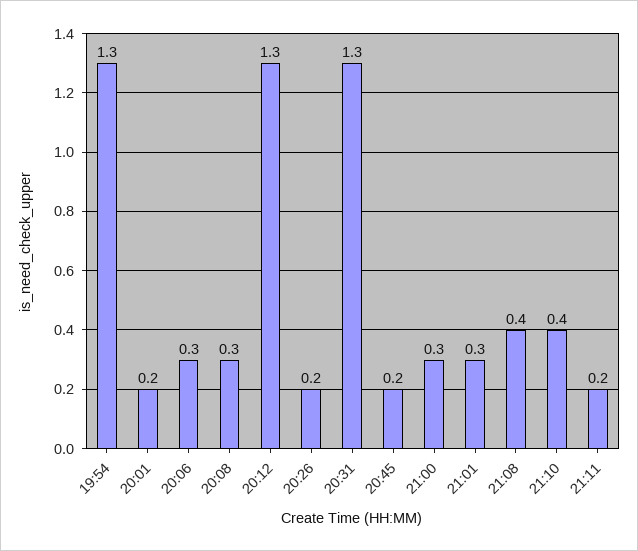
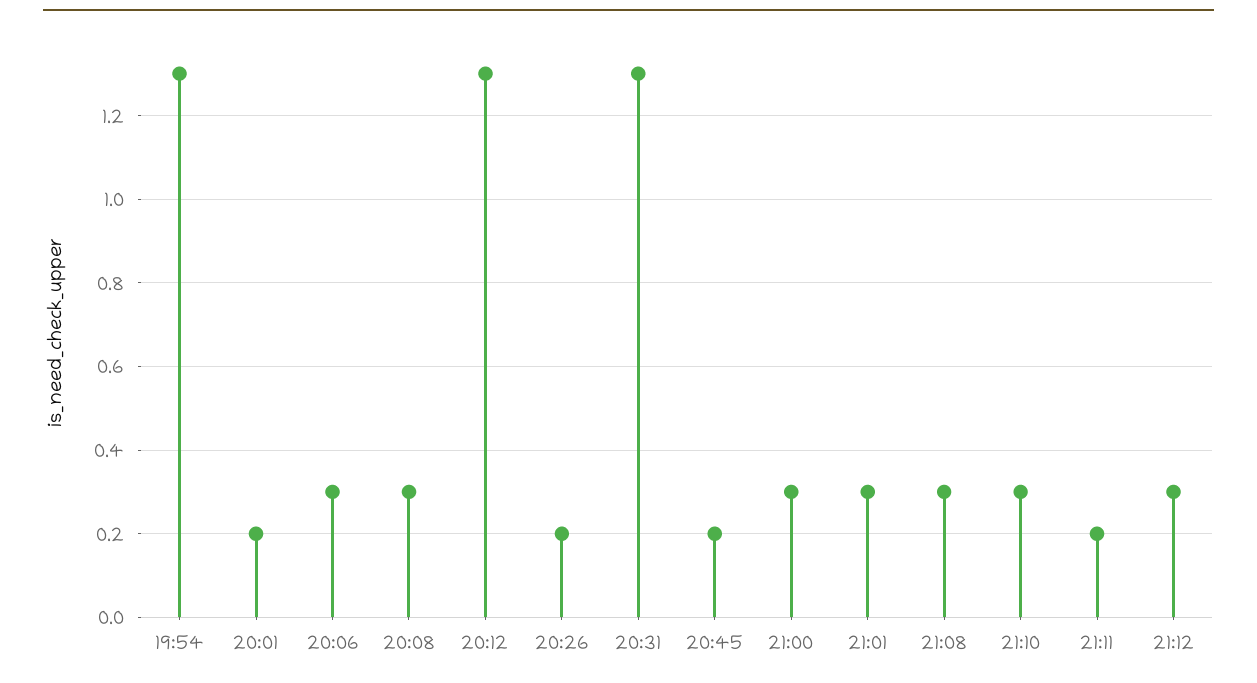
21:08: 0.4 -> 0.3
21:10: 0.4 -> 0.3
21:12: none -> 0.3

